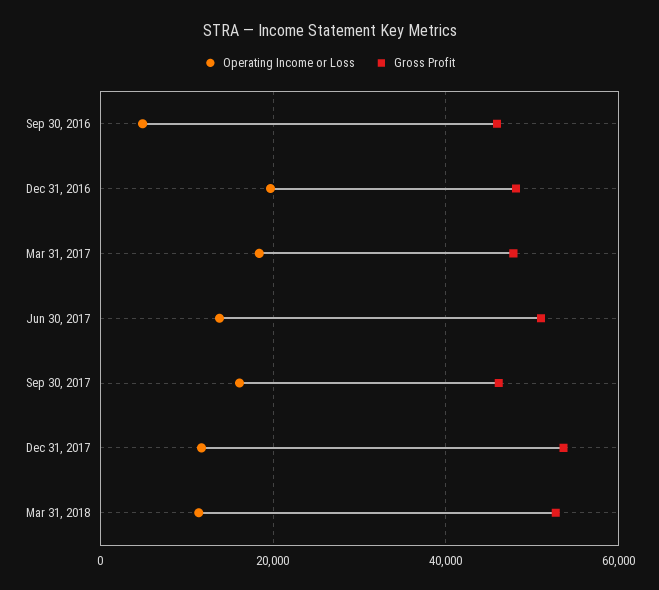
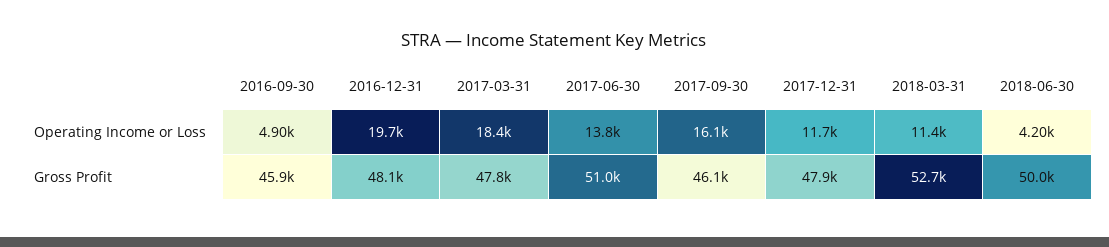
Gross Profit, Dec 31, 2017: 54000 -> 47900
Operating Income or Loss, 2018-06-30: none -> 4200
Gross Profit, 2018-06-30: none -> 50000

